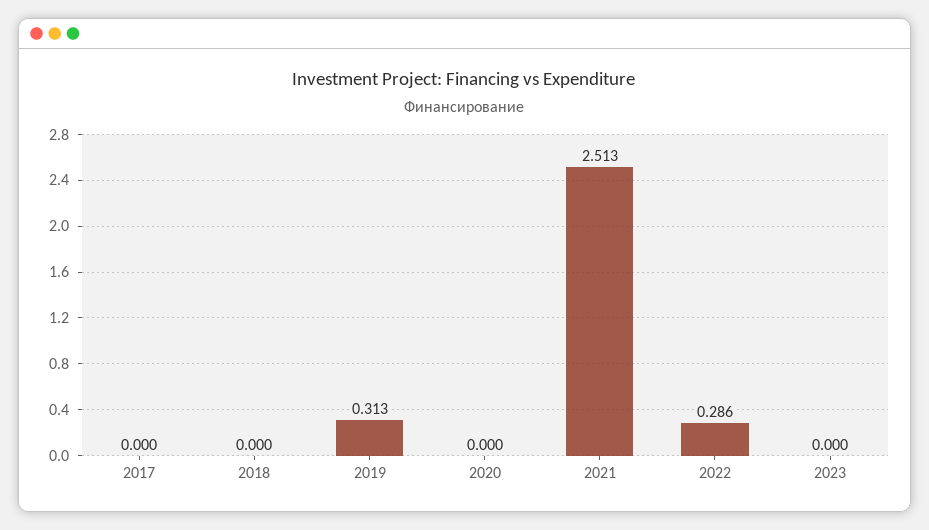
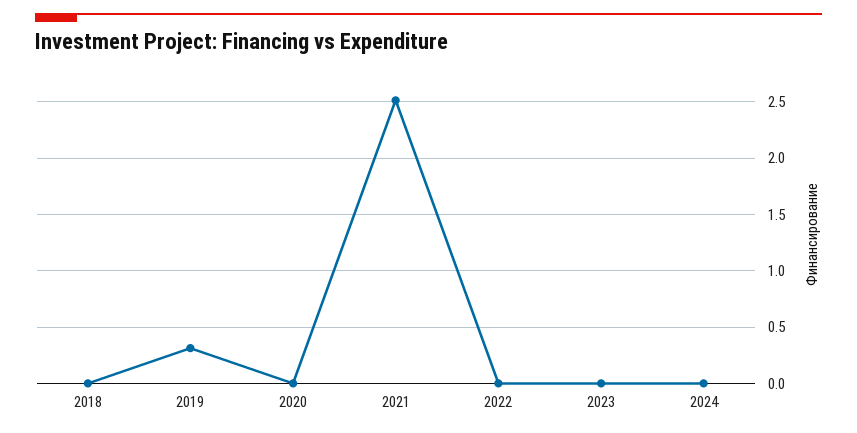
2017: 0 -> none
2022: 0.286 -> 0
2024: none -> 0

